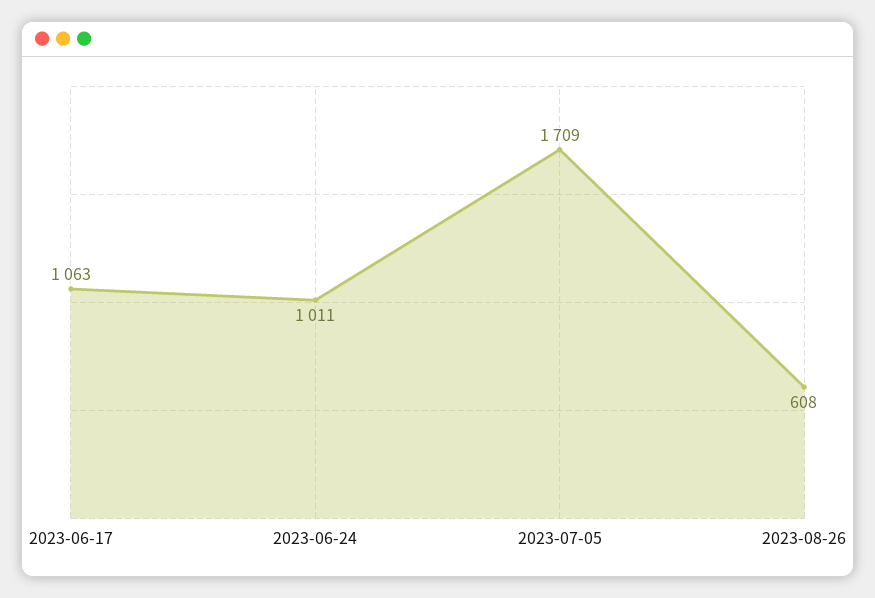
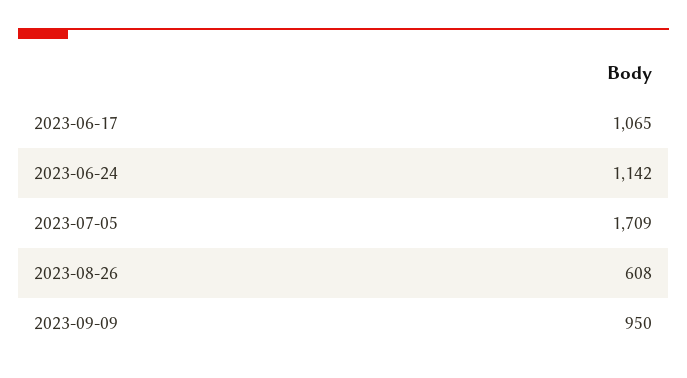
2023-06-17: 1063 -> 1065
2023-06-24: 1011 -> 1142
2023-09-09: none -> 950

